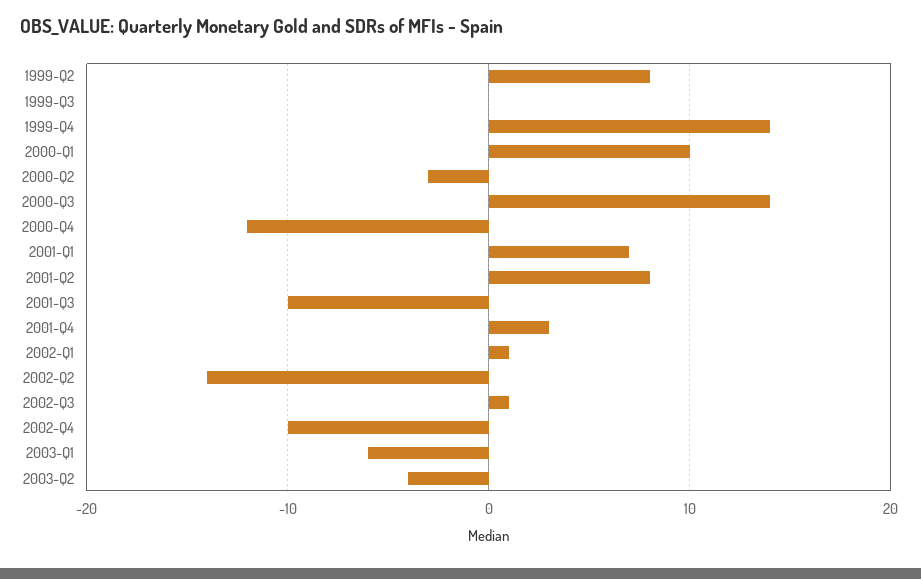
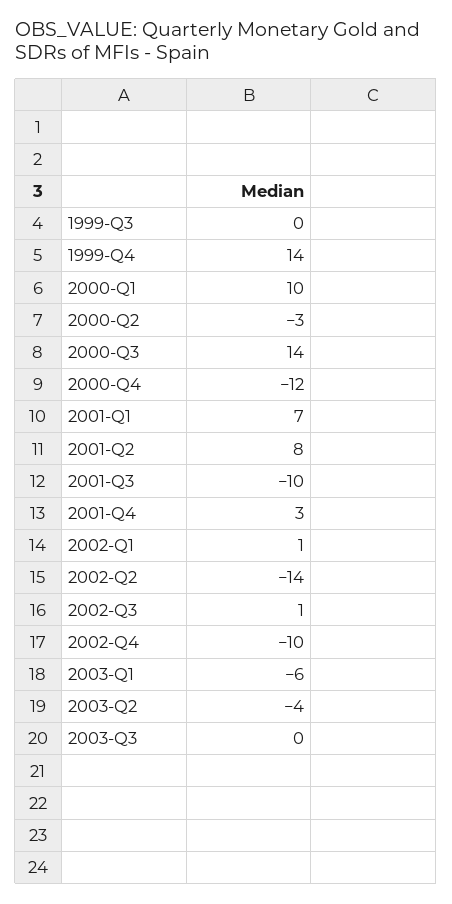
1999-Q2: 8 -> none
2003-Q3: none -> 0

